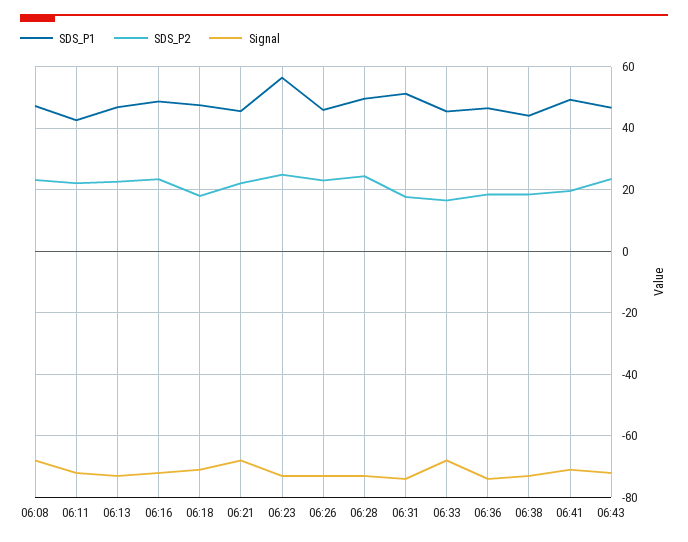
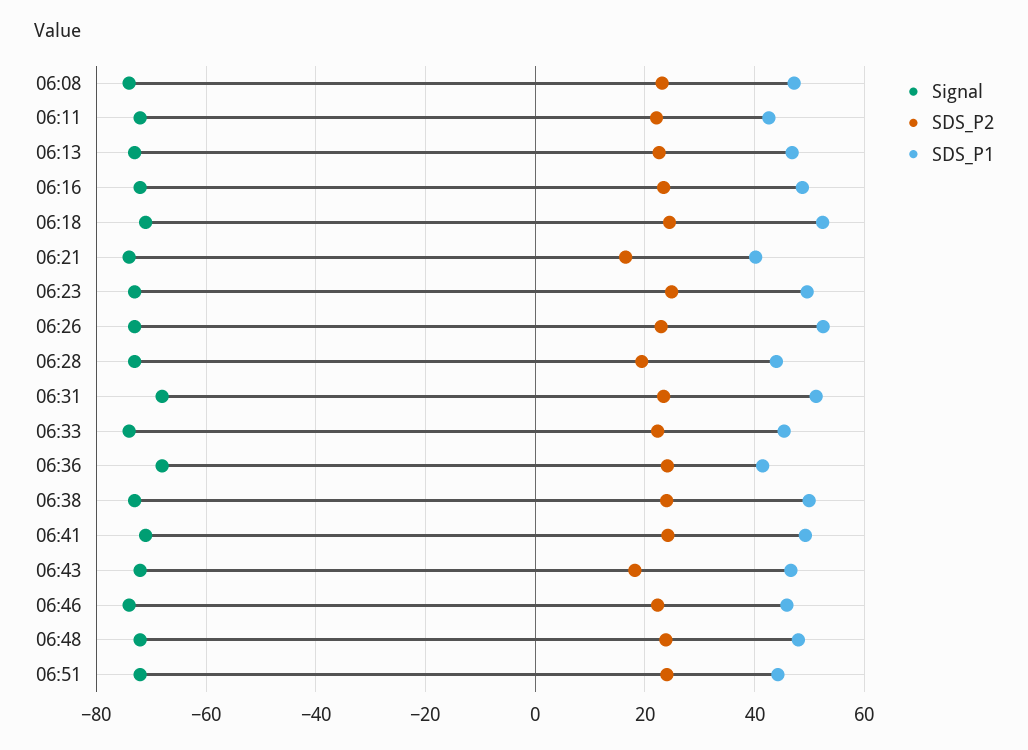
Signal, 06:08: -68 -> -74
SDS_P1, 06:18: 48 -> 52
SDS_P2, 06:18: 18 -> 24
SDS_P1, 06:21: 46 -> 40
SDS_P2, 06:21: 22 -> 16
Signal, 06:21: -68 -> -74
SDS_P1, 06:23: 56 -> 50
SDS_P1, 06:26: 46 -> 52
SDS_P1, 06:28: 50 -> 44
SDS_P2, 06:28: 24 -> 20
SDS_P2, 06:31: 18 -> 24
Signal, 06:31: -74 -> -68
SDS_P2, 06:33: 16 -> 22
Signal, 06:33: -68 -> -74
SDS_P1, 06:36: 46 -> 42
SDS_P2, 06:36: 18 -> 24
Signal, 06:36: -74 -> -68
SDS_P1, 06:38: 44 -> 50
SDS_P2, 06:38: 18 -> 24
SDS_P2, 06:41: 20 -> 24
SDS_P2, 06:43: 24 -> 18
Signal, 06:46: none -> -74
SDS_P2, 06:46: none -> 22
SDS_P1, 06:46: none -> 46
Signal, 06:48: none -> -72
SDS_P2, 06:48: none -> 24
SDS_P1, 06:48: none -> 48
Signal, 06:51: none -> -72
SDS_P2, 06:51: none -> 24
SDS_P1, 06:51: none -> 44

